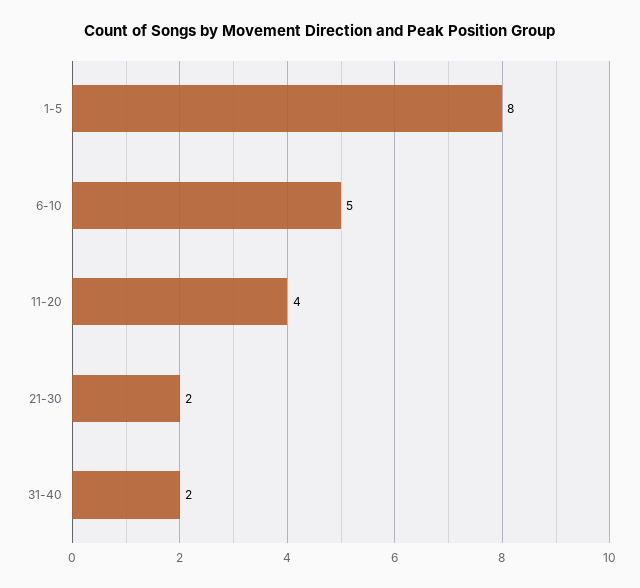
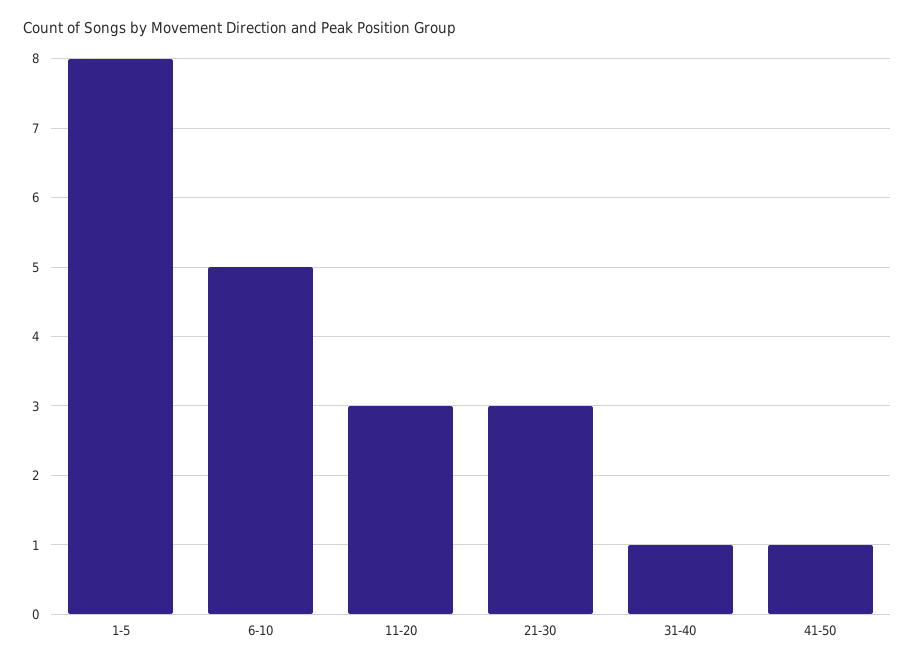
11-20: 4 -> 3
21-30: 2 -> 3
31-40: 2 -> 1
41-50: none -> 1

